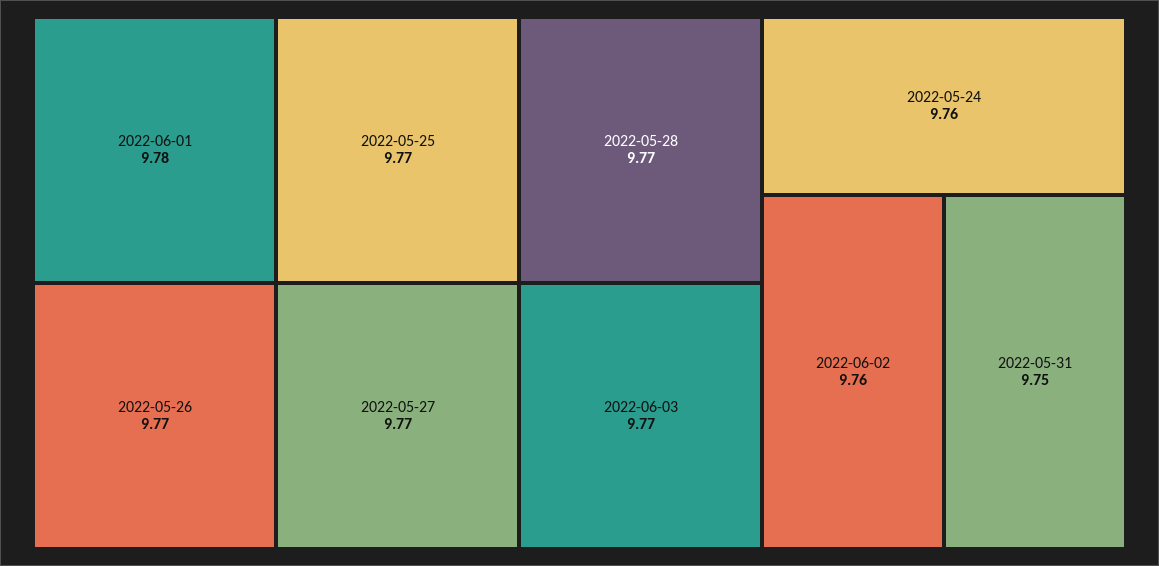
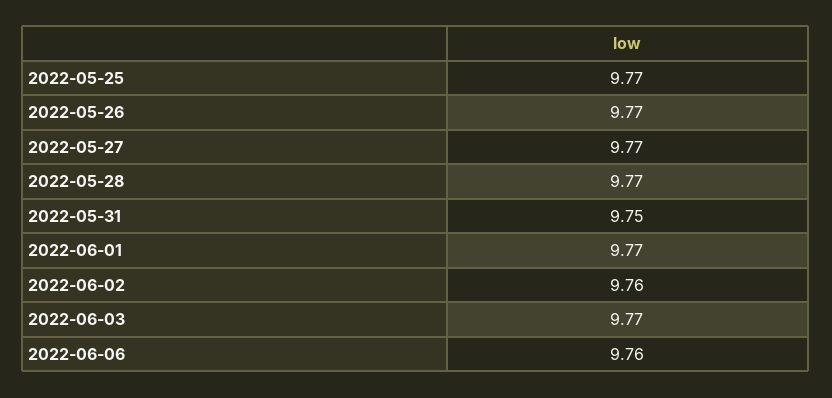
2022-06-01: 9.78 -> 9.77
2022-05-24: 9.76 -> none
2022-06-06: none -> 9.76

